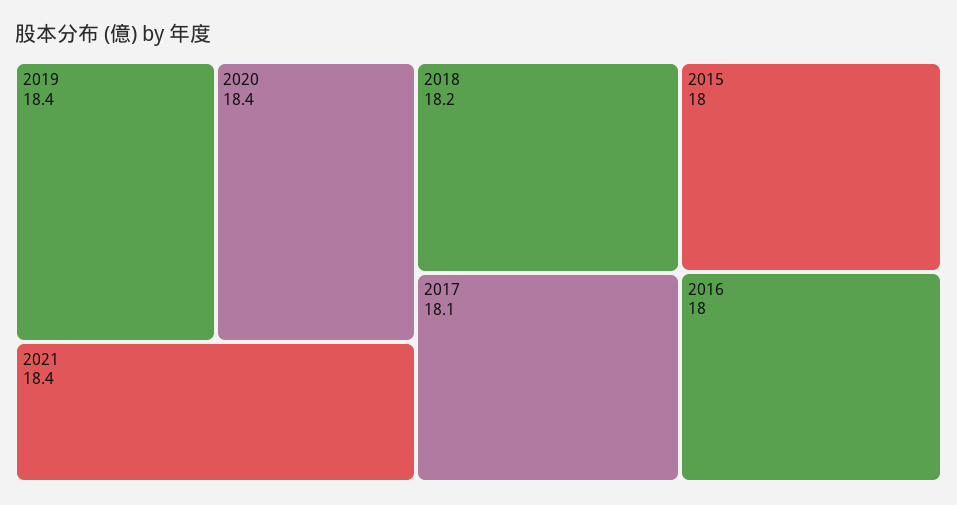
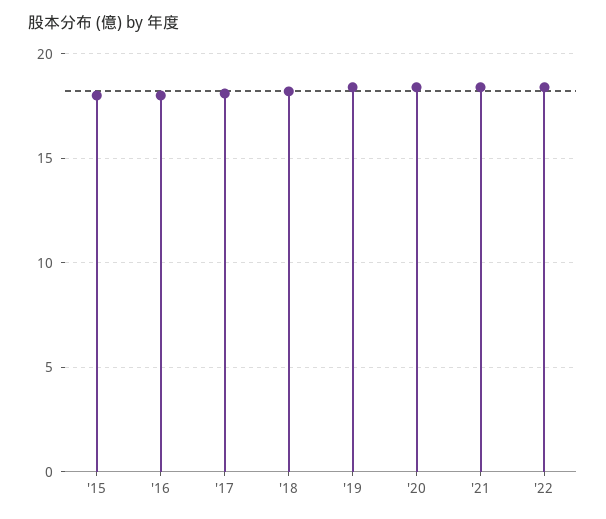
'22: none -> 18.5

